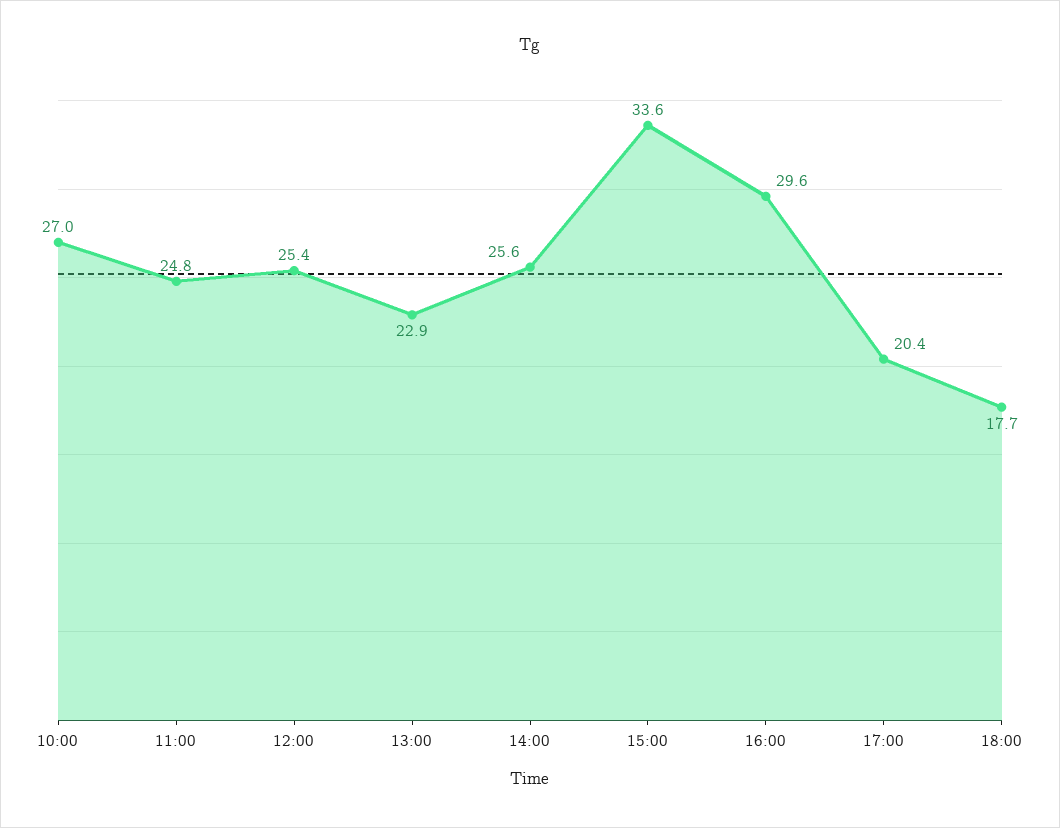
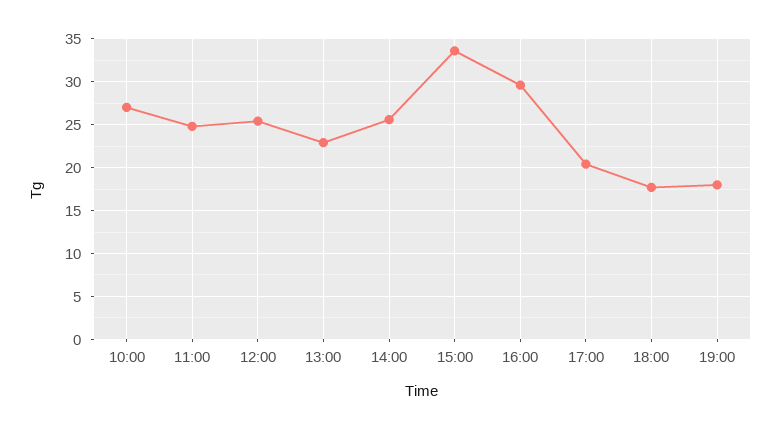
19:00: none -> 18

